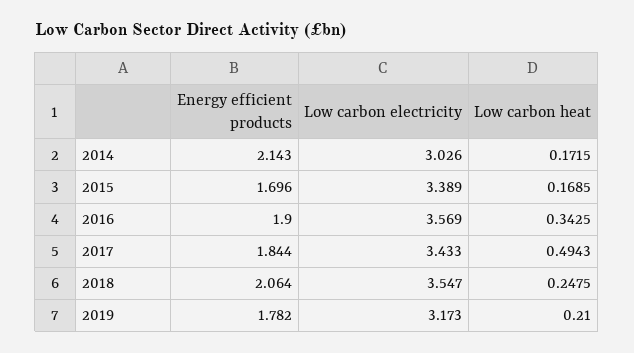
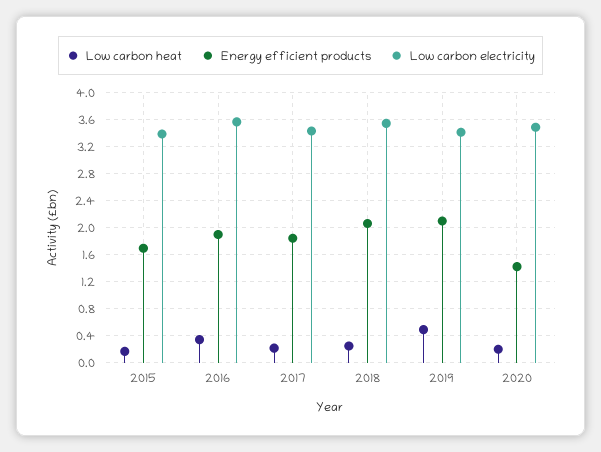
Energy efficient products, 2014: 2.143 -> none
Low carbon electricity, 2014: 3.026 -> none
Low carbon heat, 2014: 0.1715 -> none
Low carbon heat, 2017: 0.4943 -> 0.2
Energy efficient products, 2019: 1.782 -> 2.1
Low carbon electricity, 2019: 3.173 -> 3.4
Low carbon heat, 2019: 0.21 -> 0.5
Low carbon heat, 2020: none -> 0.2
Energy efficient products, 2020: none -> 1.4
Low carbon electricity, 2020: none -> 3.5

